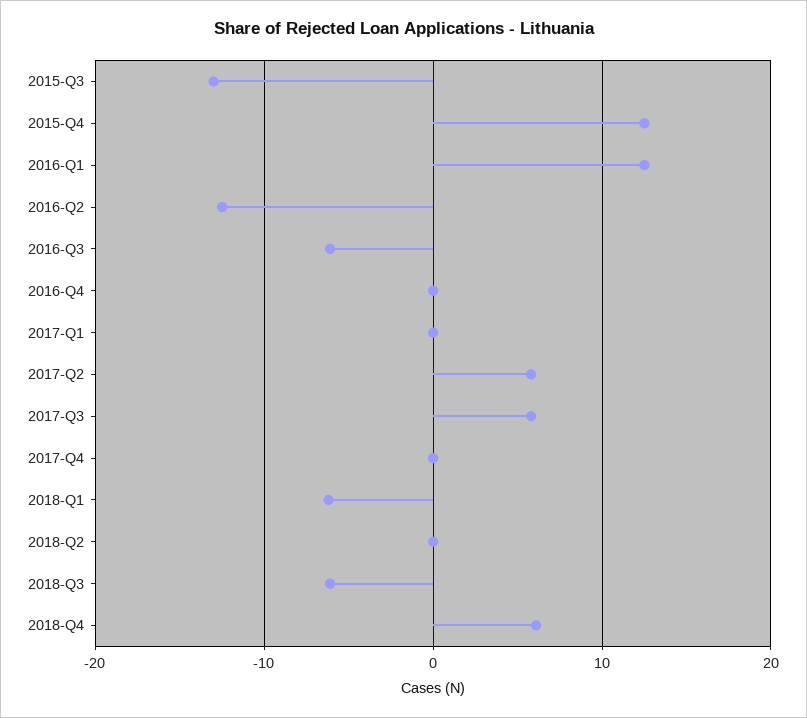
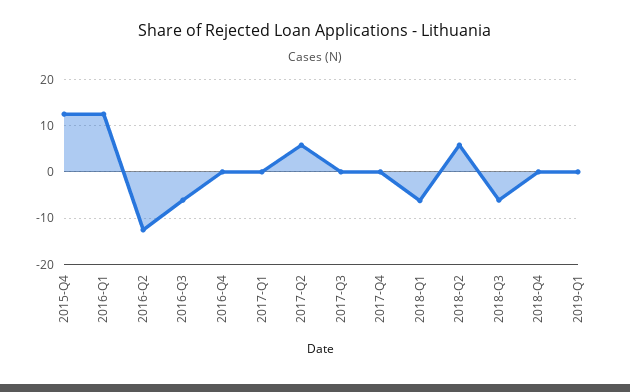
2015-Q3: -13 -> none
2017-Q3: 6 -> 0
2018-Q2: 0 -> 6
2018-Q4: 6 -> 0
2019-Q1: none -> 0

